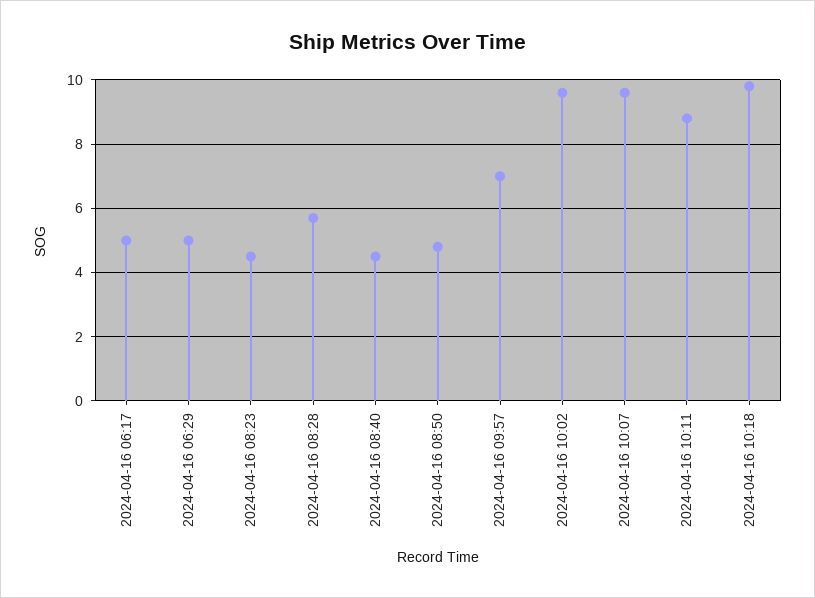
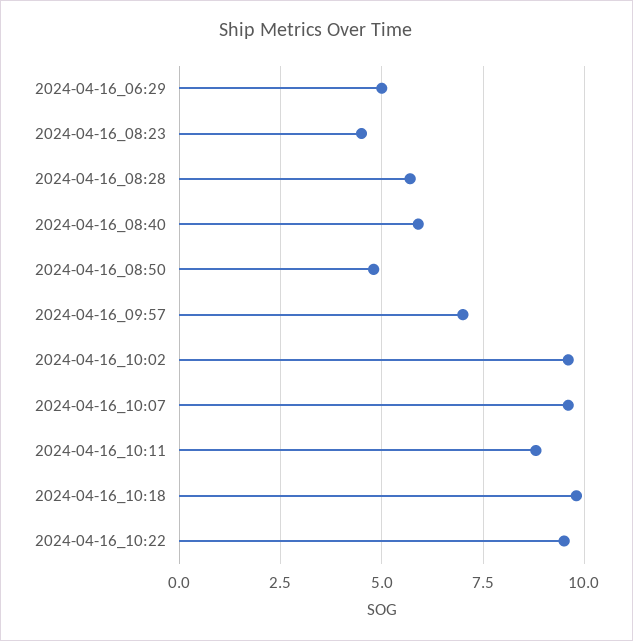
2024-04-16 06:17: 5 -> none
2024-04-16 08:40: 4.5 -> 6
2024-04-16_10:22: none -> 9.5

